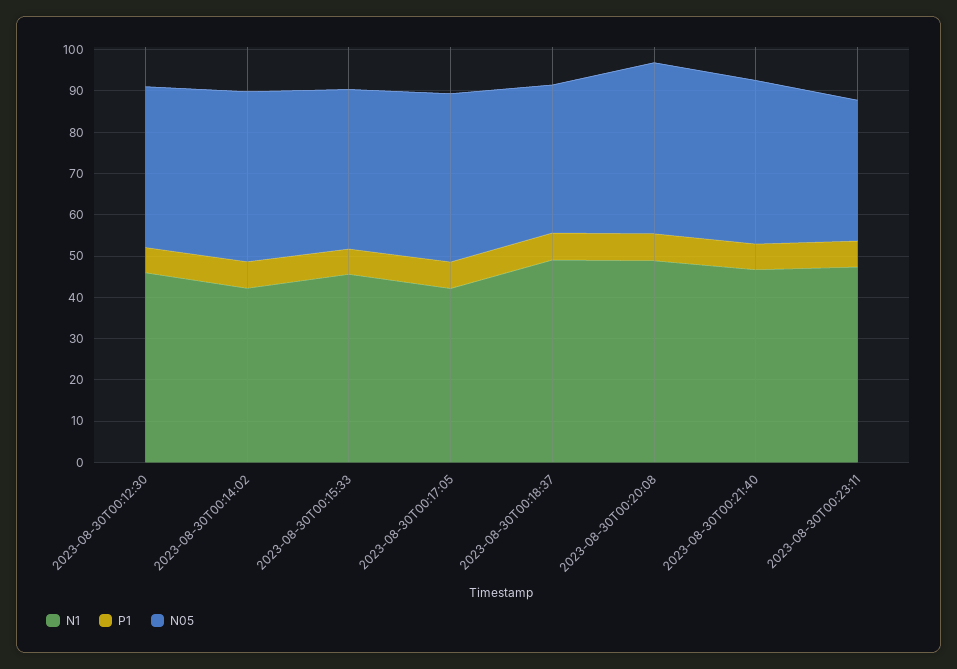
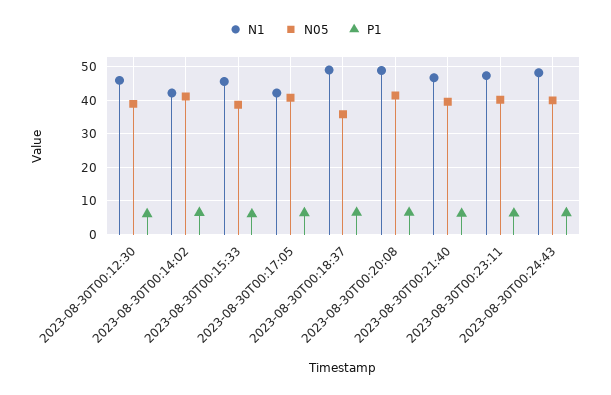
N05, 2023-08-30T00:23:11: 34 -> 40
N1, 2023-08-30T00:24:43: none -> 48
N05, 2023-08-30T00:24:43: none -> 40
P1, 2023-08-30T00:24:43: none -> 6

